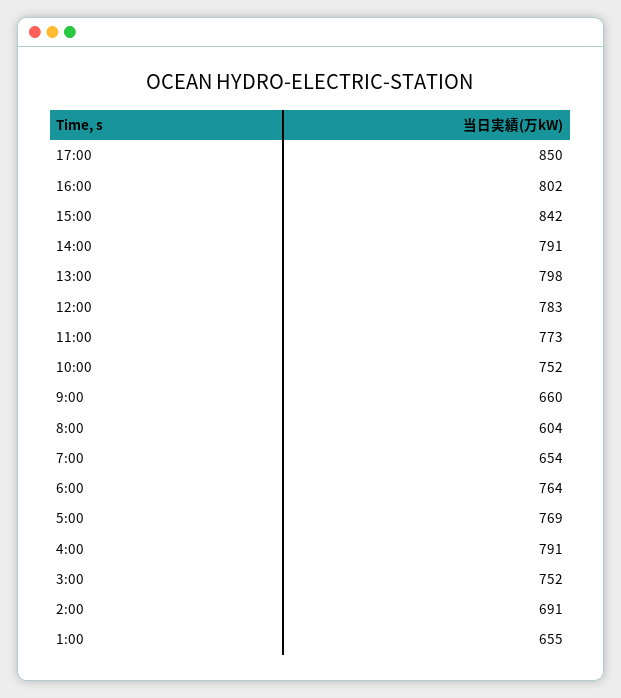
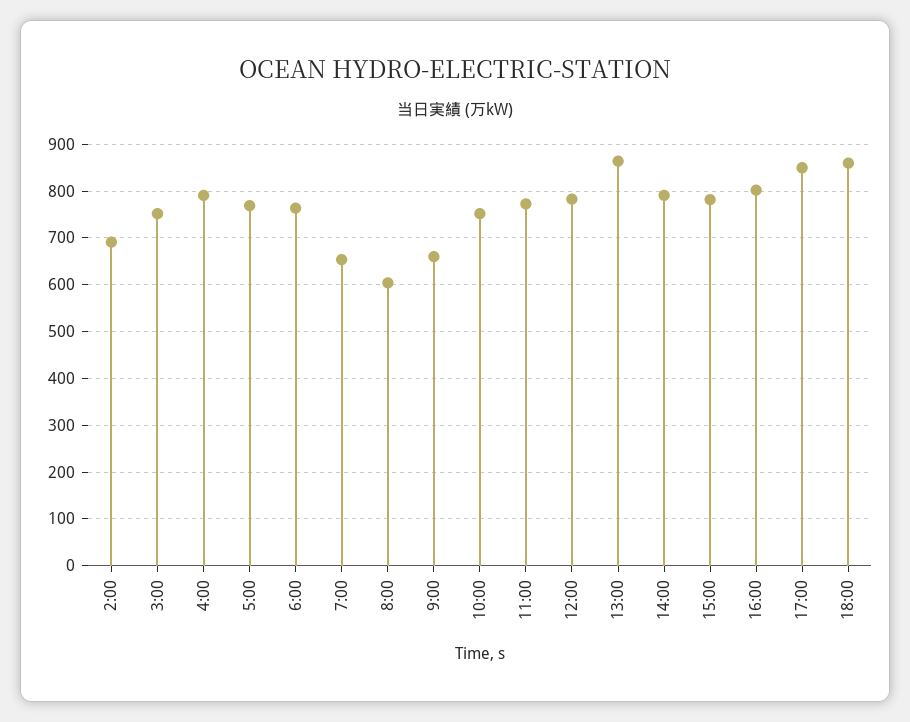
15:00: 842 -> 780
13:00: 798 -> 860
1:00: 655 -> none
18:00: none -> 860

